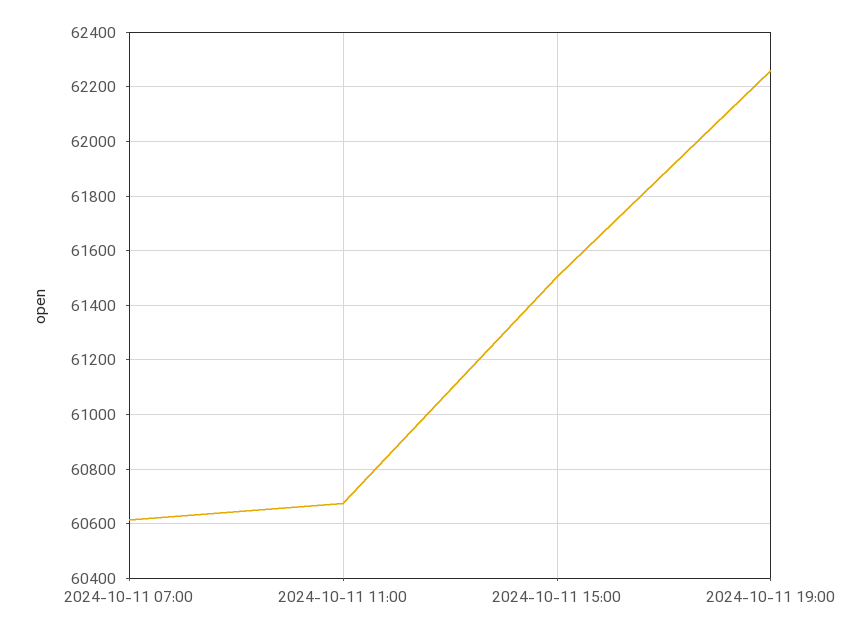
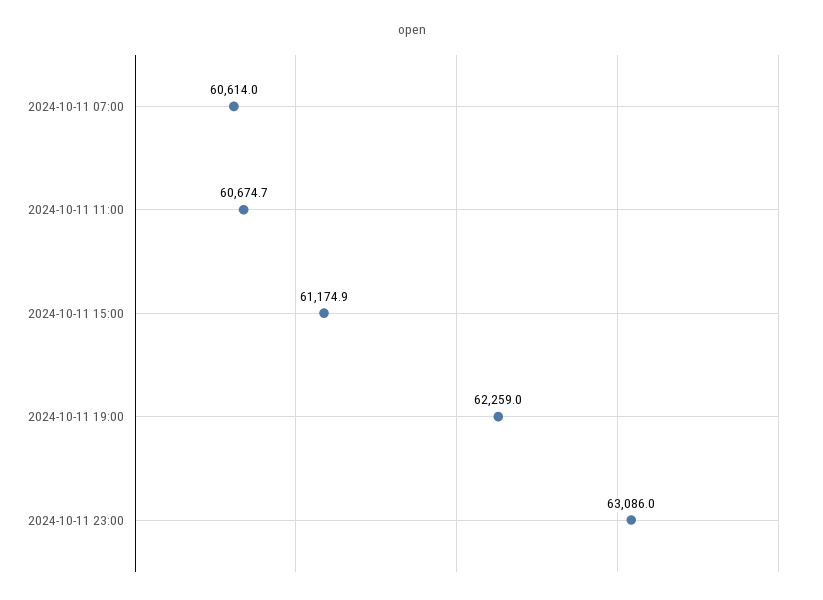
2024-10-11 15:00: 61500 -> 61174.9
2024-10-11 23:00: none -> 63086

